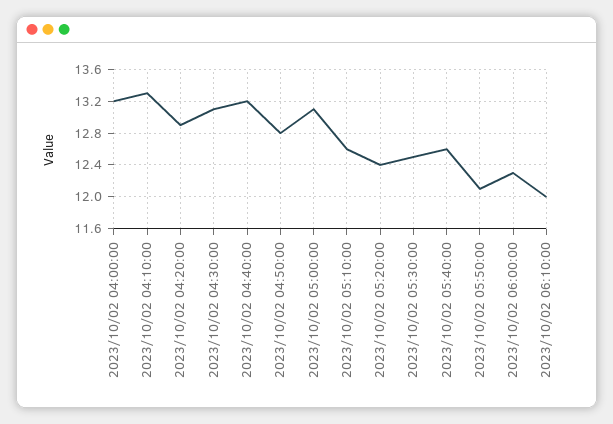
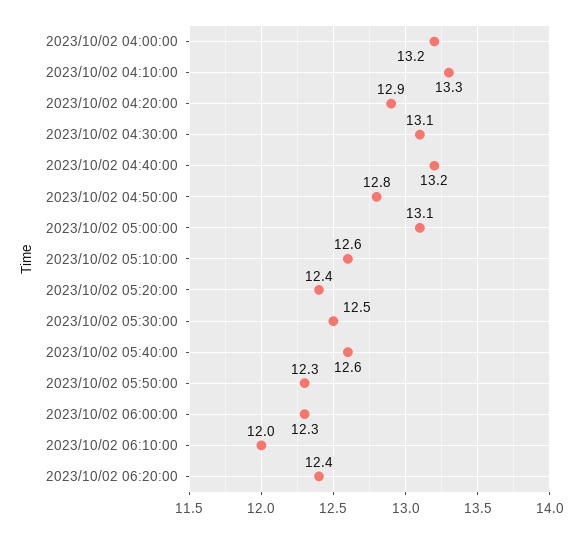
2023/10/02 05:50:00: 12.1 -> 12.3
2023/10/02 06:20:00: none -> 12.4

